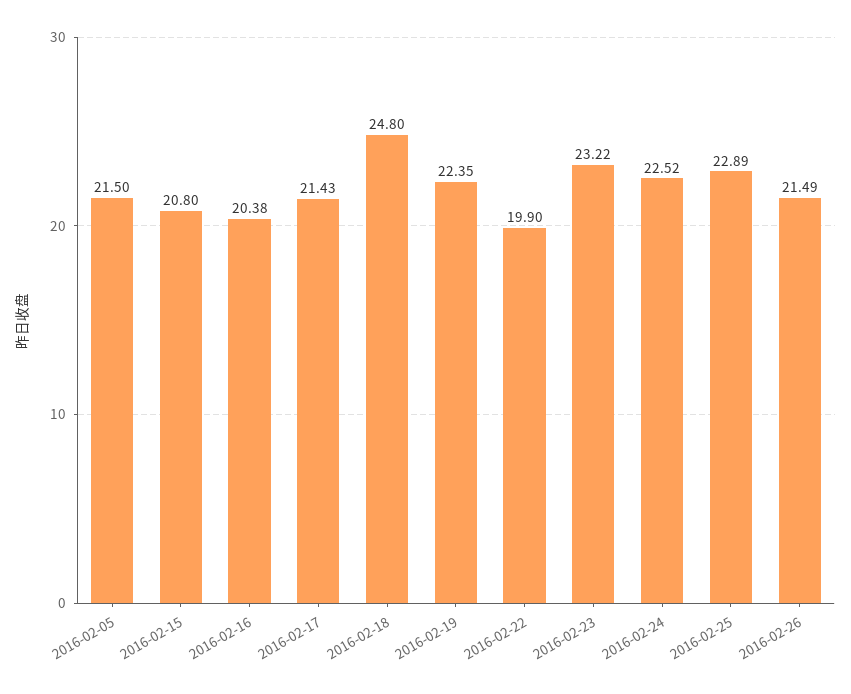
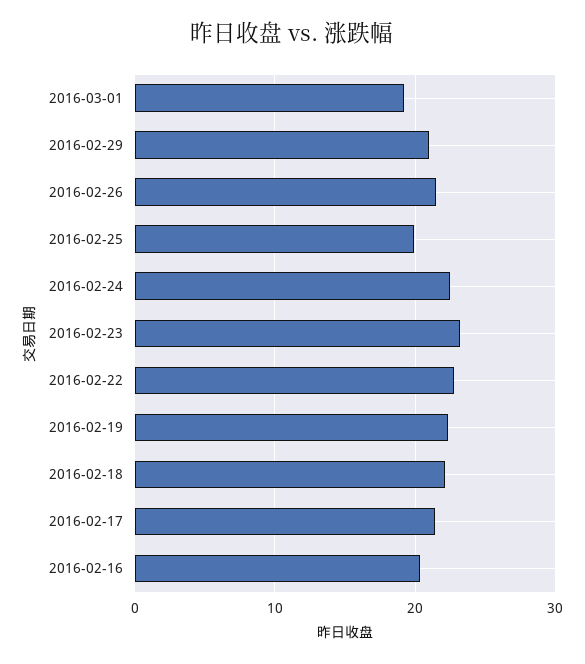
2016-02-05: 21.5 -> none
2016-02-15: 20.8 -> none
2016-02-18: 24.8 -> 22
2016-02-22: 19.9 -> 23
2016-02-25: 22.89 -> 20
2016-03-01: none -> 19
2016-02-29: none -> 21

